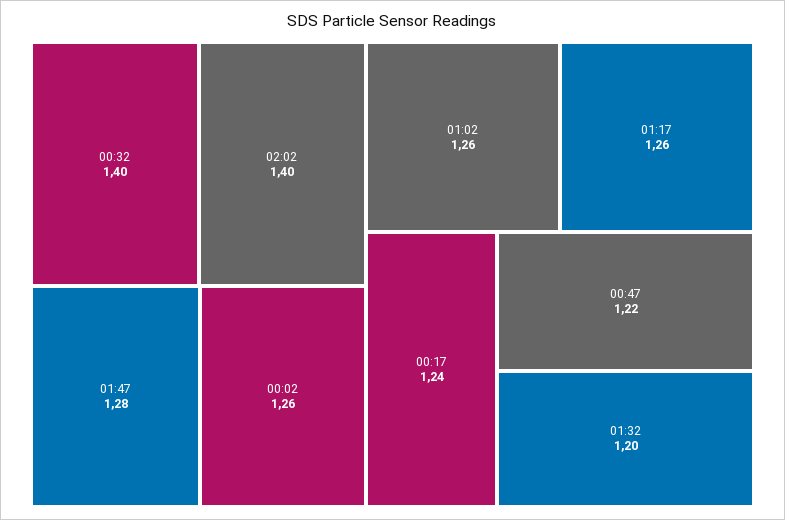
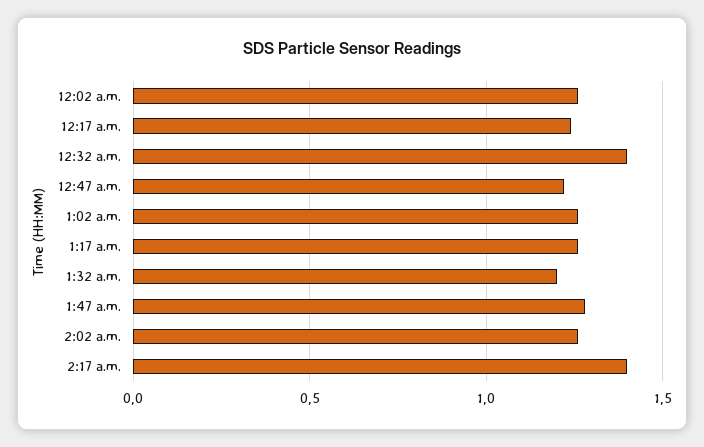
02:02: 1.4 -> 1.25
2:17 a.m.: none -> 1.4

